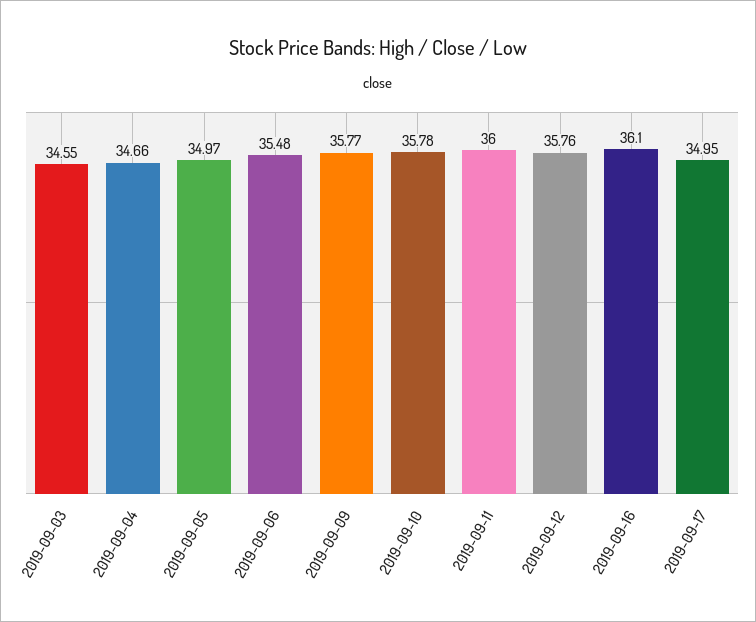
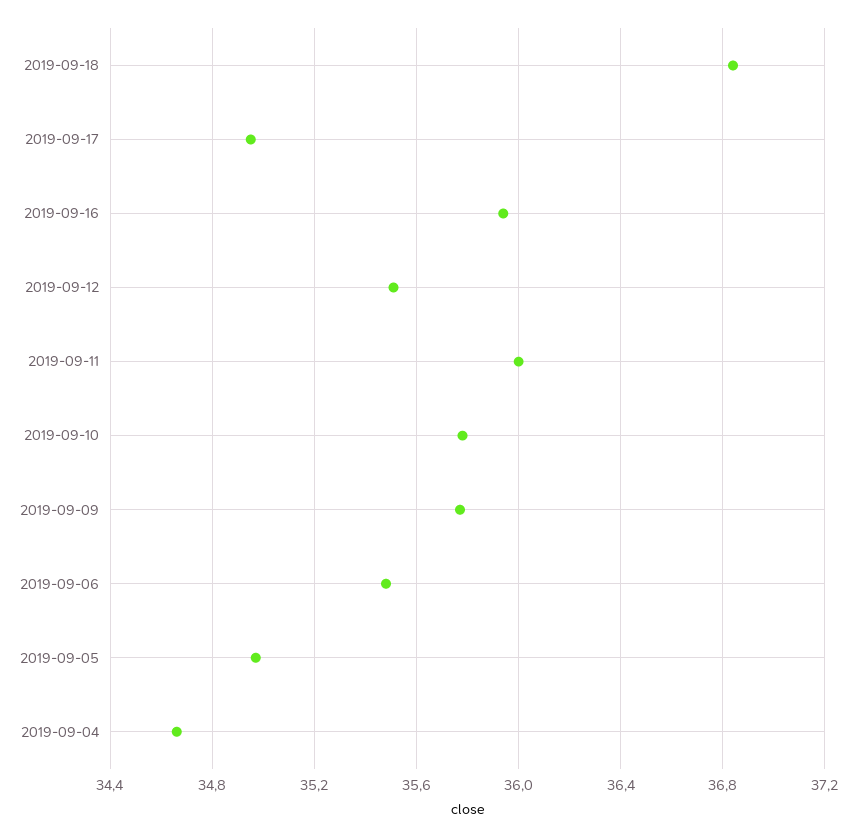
2019-09-03: 34.55 -> none
2019-09-12: 35.76 -> 35.5
2019-09-16: 36.1 -> 35.95
2019-09-18: none -> 36.85

